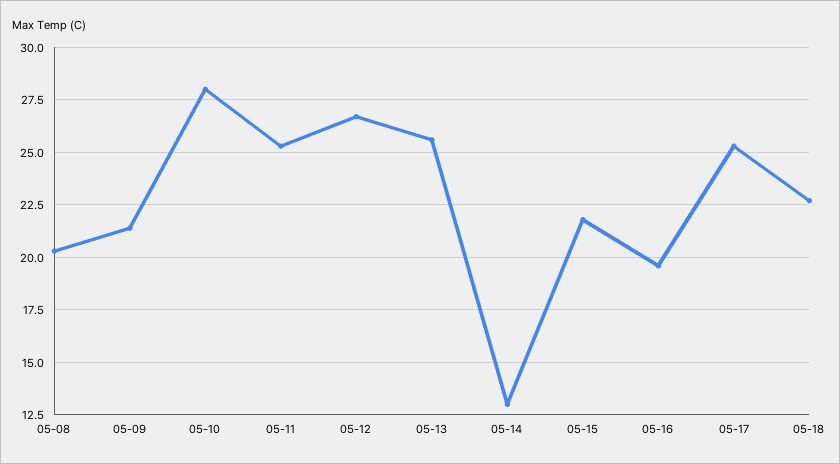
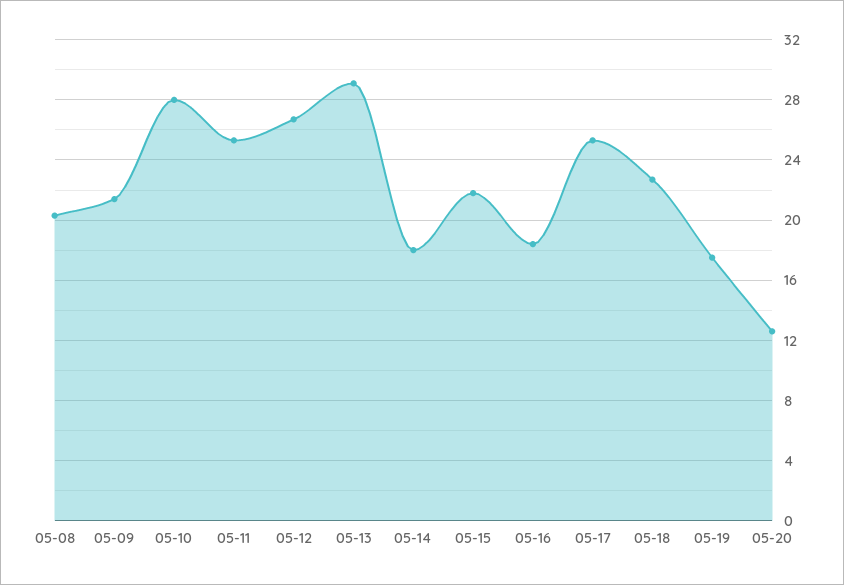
05-13: 25.5 -> 29
05-14: 13 -> 18
05-16: 19.5 -> 18.5
05-19: none -> 17.5
05-20: none -> 12.5

